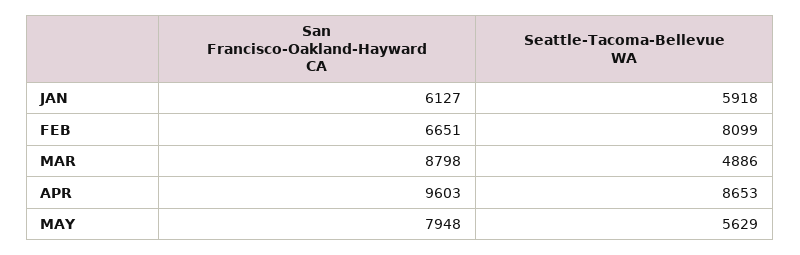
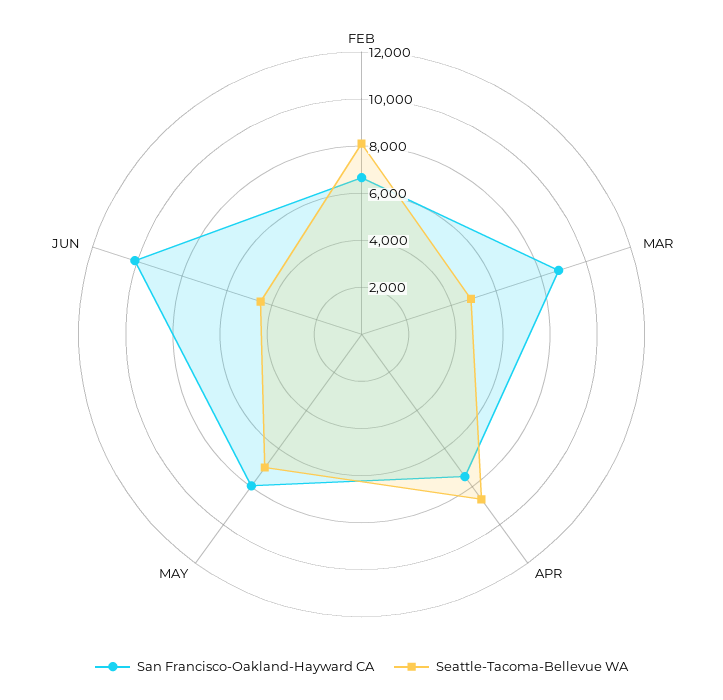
San Francisco-Oakland-Hayward CA, JAN: 6127 -> none
Seattle-Tacoma-Bellevue WA, JAN: 5918 -> none
San Francisco-Oakland-Hayward CA, APR: 9603 -> 7500
Seattle-Tacoma-Bellevue WA, MAY: 5629 -> 7000
San Francisco-Oakland-Hayward CA, JUN: none -> 10000
Seattle-Tacoma-Bellevue WA, JUN: none -> 4500

